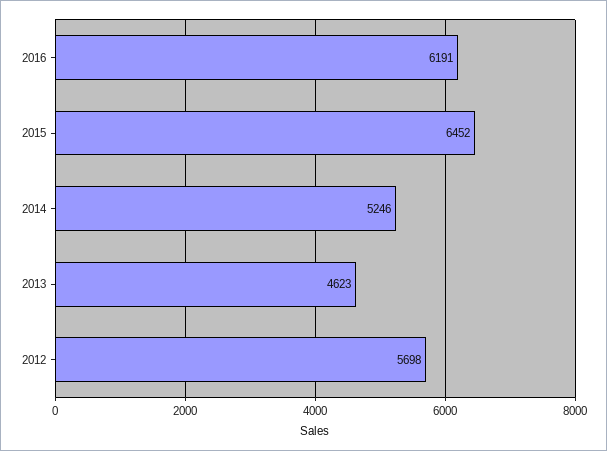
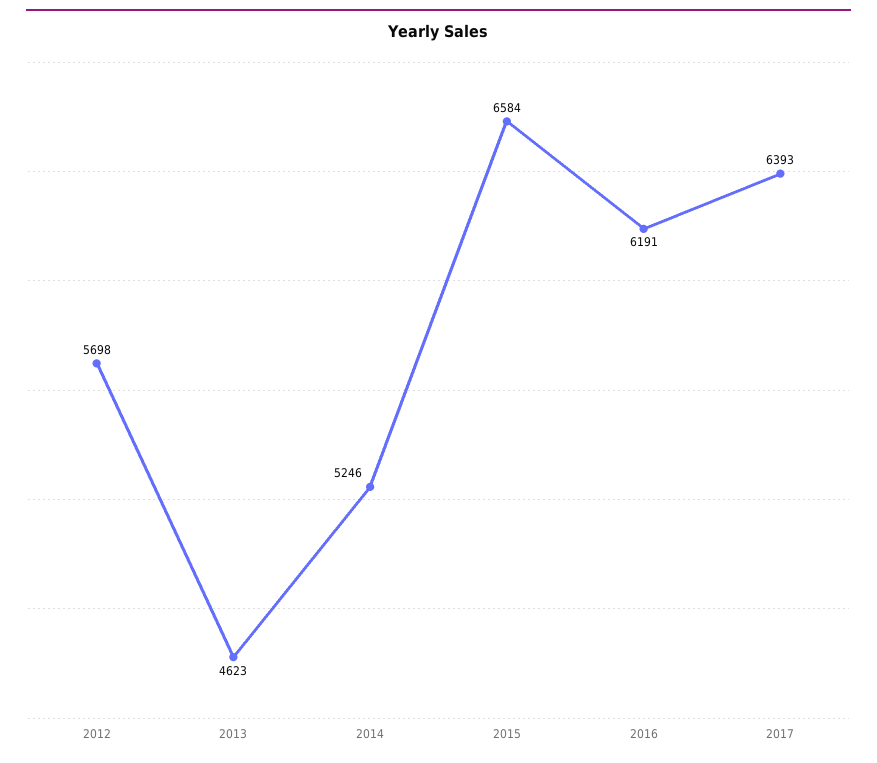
2015: 6452 -> 6584
2017: none -> 6393

